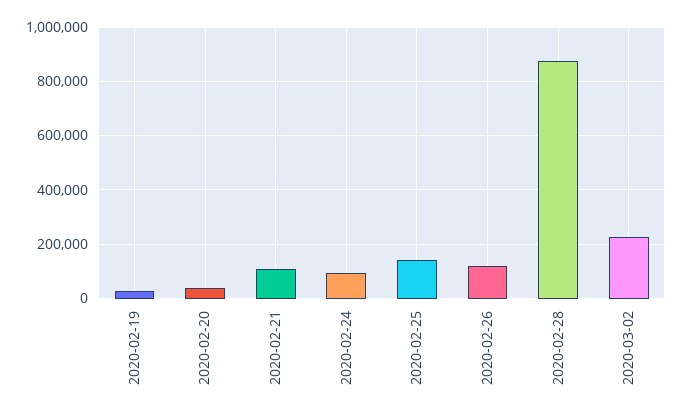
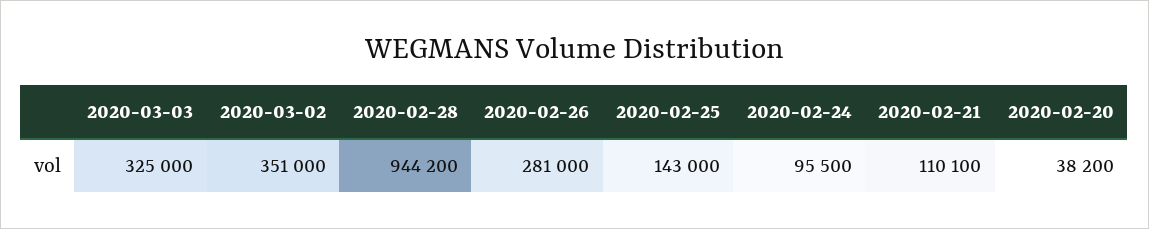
2020-02-19: 25000 -> none
2020-02-26: 125000 -> 281000
2020-02-28: 875000 -> 944200
2020-03-02: 225000 -> 351000
2020-03-03: none -> 325000

